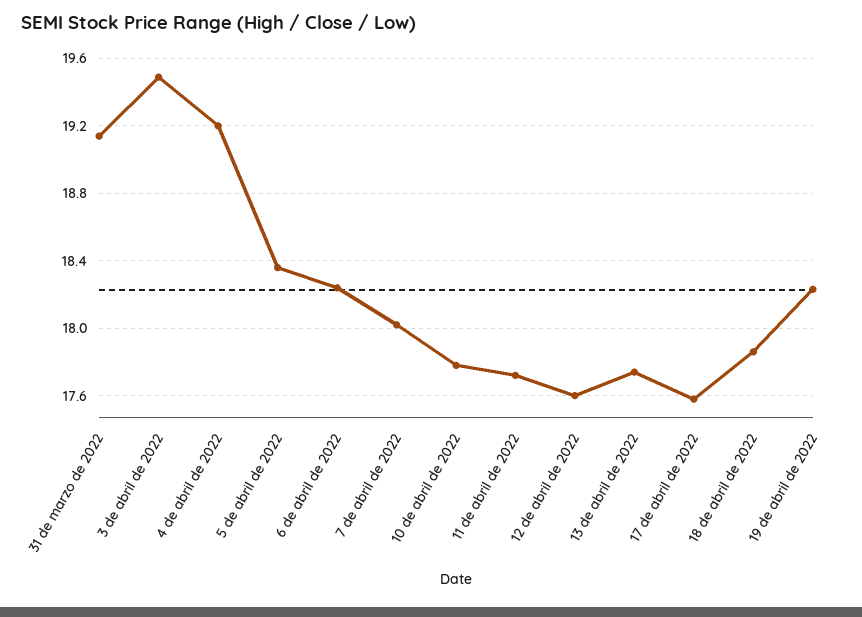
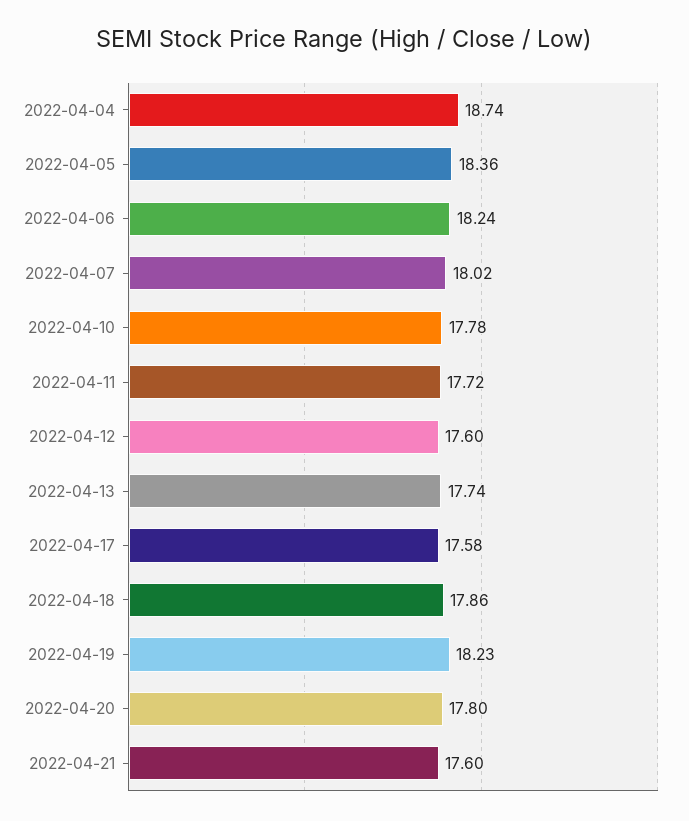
31 de marzo de 2022: 19.15 -> none
3 de abril de 2022: 19.5 -> none
4 de abril de 2022: 19.2 -> 18.74
2022-04-20: none -> 17.8
2022-04-21: none -> 17.6

